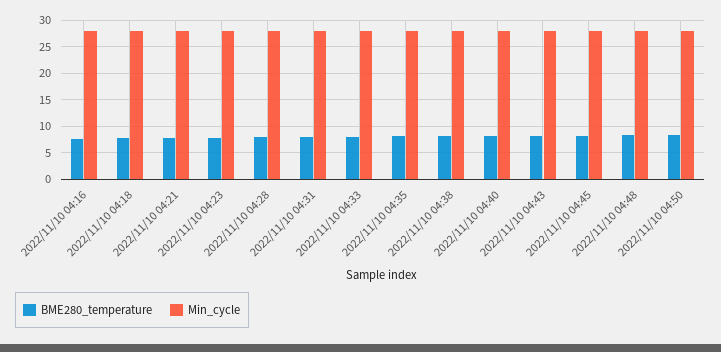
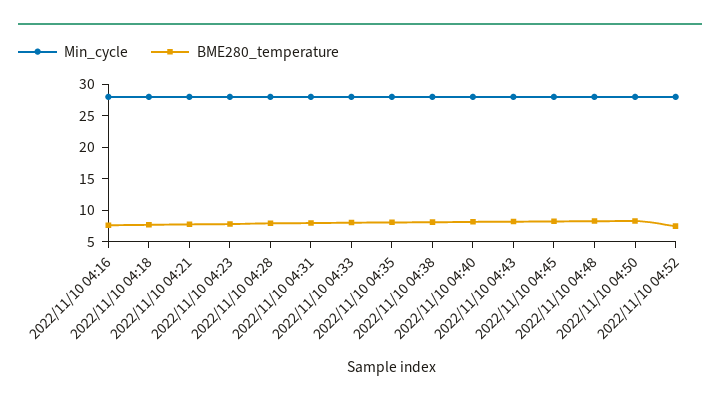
Min_cycle, 2022/11/10 04:52: none -> 27.5
BME280_temperature, 2022/11/10 04:52: none -> 7.5

